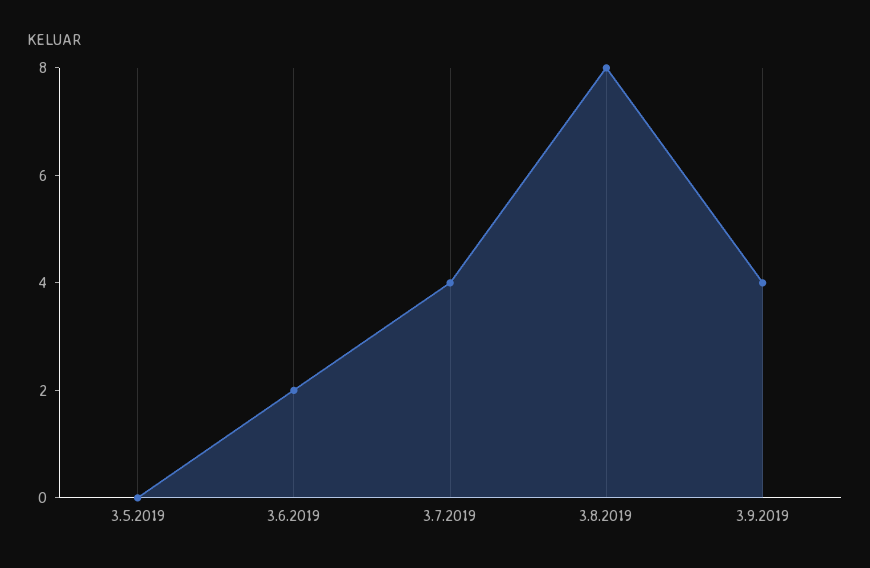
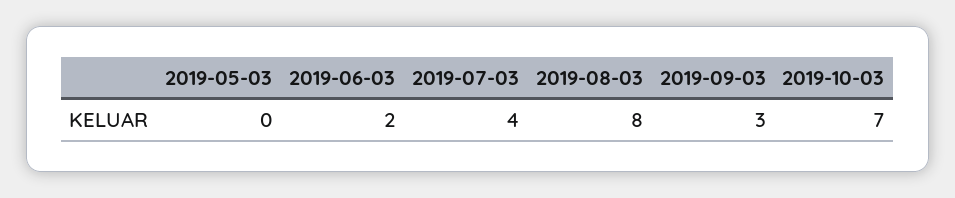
3.9.2019: 4 -> 3
2019-10-03: none -> 7

